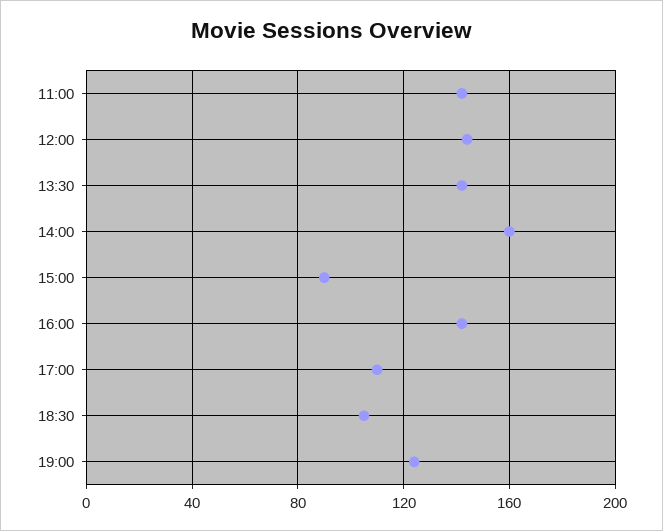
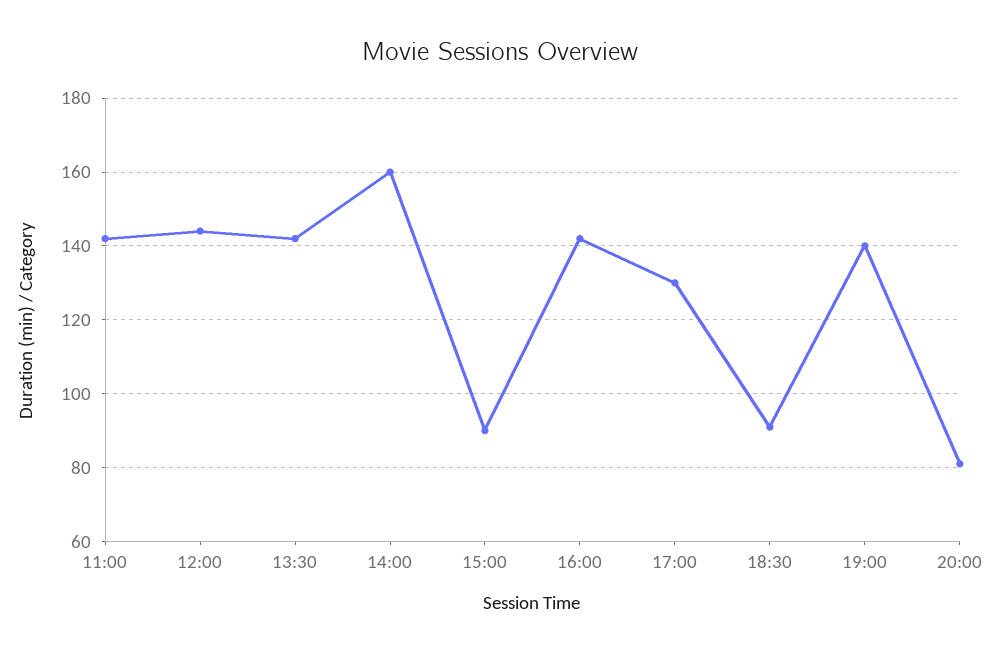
17:00: 110 -> 130
18:30: 105 -> 90
19:00: 125 -> 140
20:00: none -> 80

